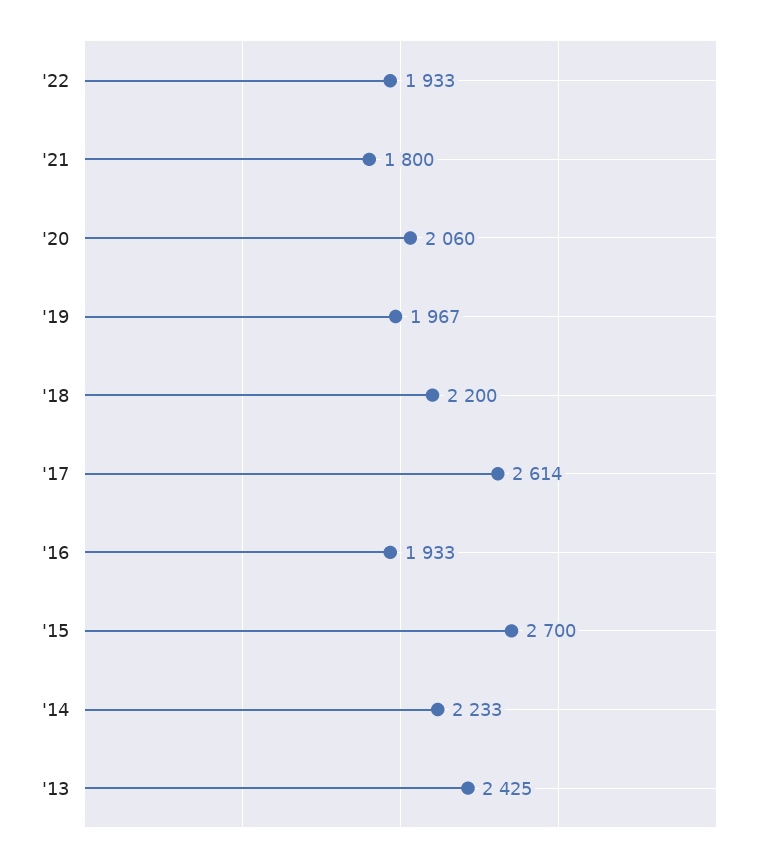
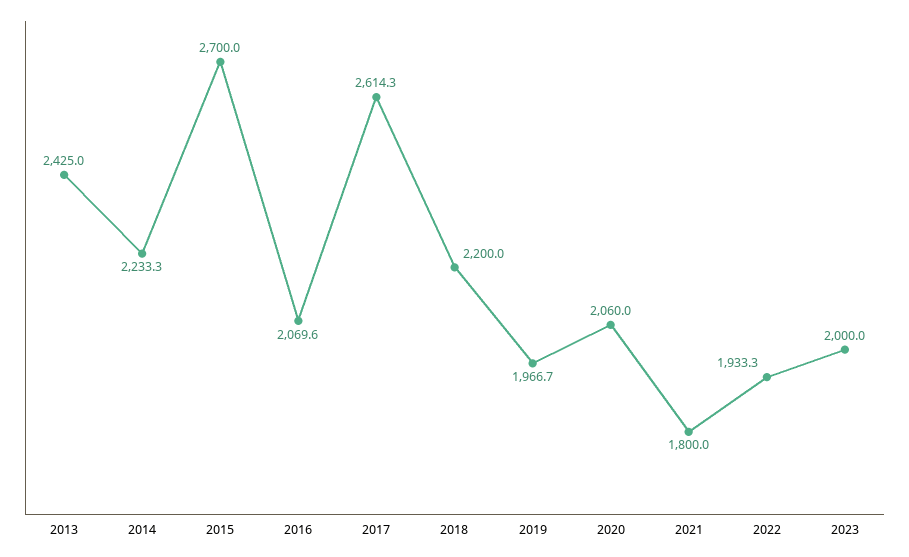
'16: 1933 -> 2069.6
2023: none -> 2000

